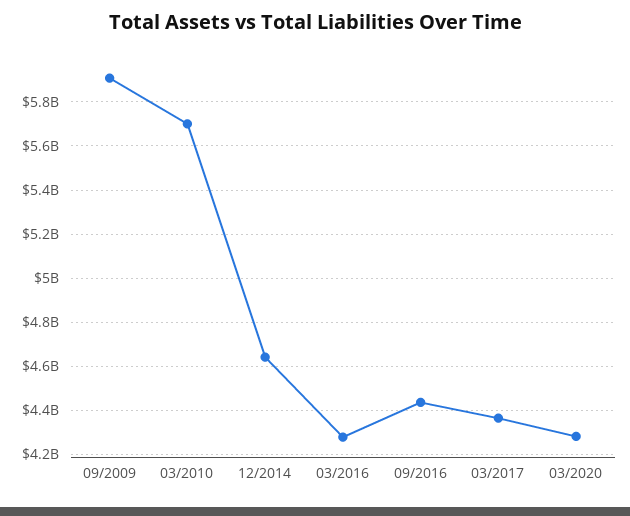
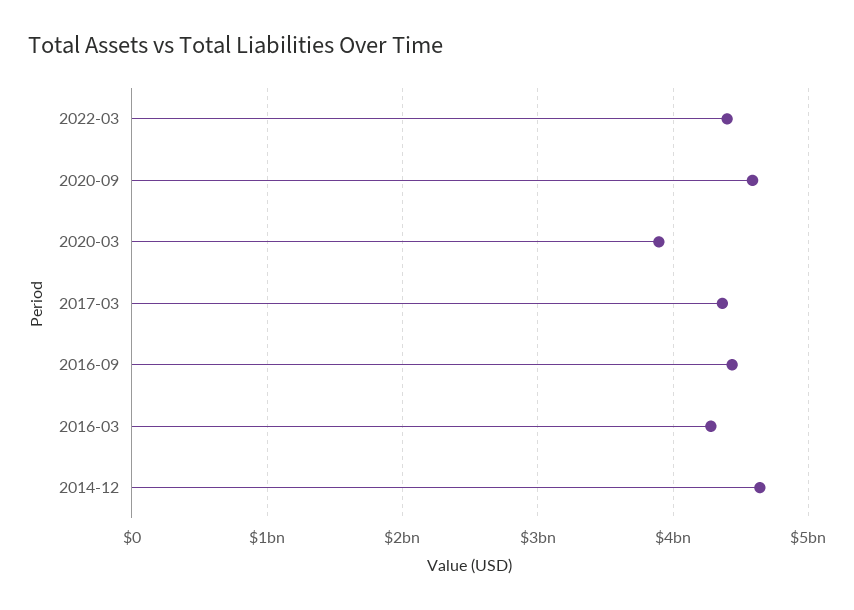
09/2009: 5900000000 -> none
03/2010: 5700000000 -> none
03/2020: 4300000000 -> 3900000000
2022-03: none -> 4400000000
2020-09: none -> 4600000000

